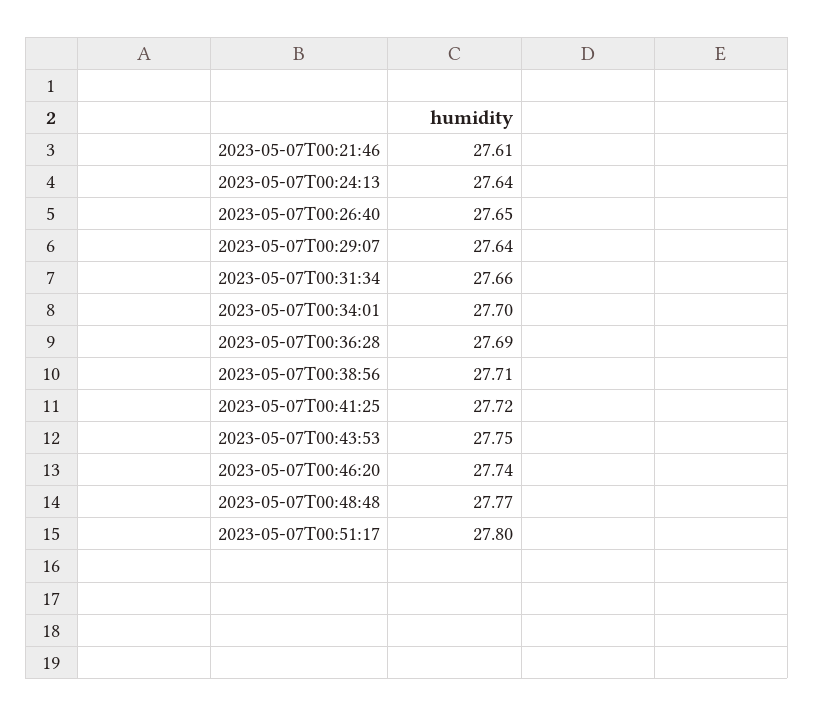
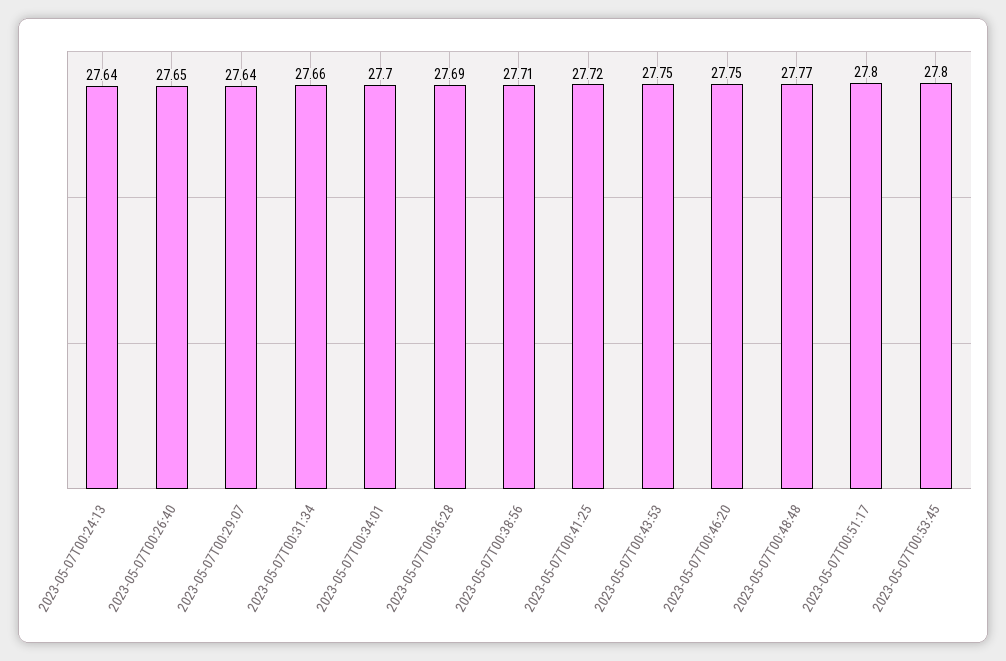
2023-05-07T00:21:46: 27.61 -> none
2023-05-07T00:46:20: 27.74 -> 27.75
2023-05-07T00:53:45: none -> 27.8

